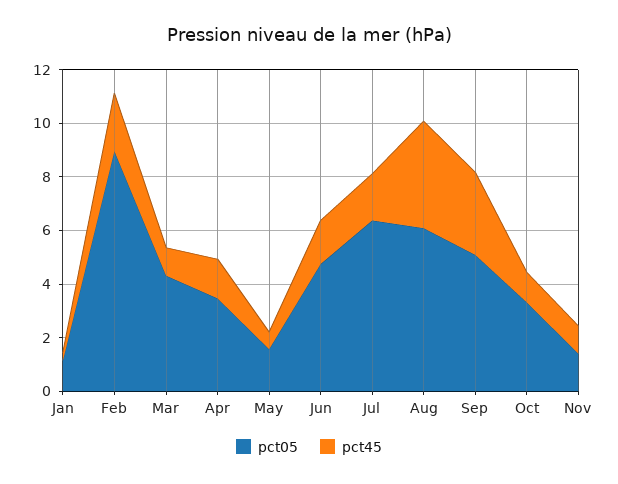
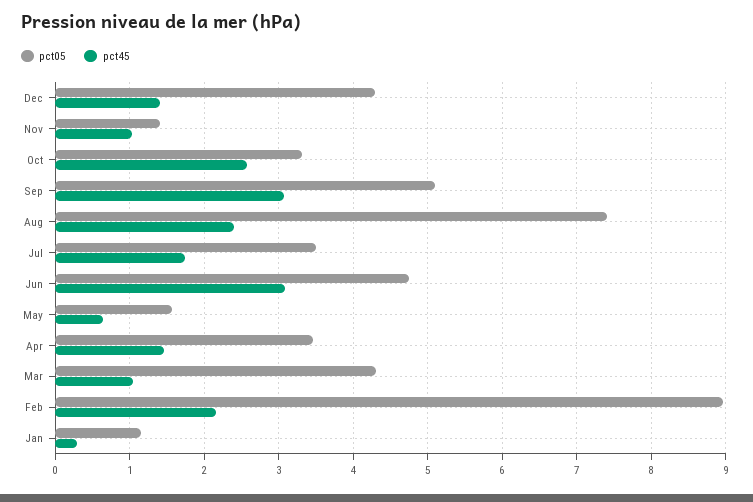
pct45, Jun: 1.5 -> 3.1
pct05, Jul: 6.5 -> 3.5
pct05, Aug: 6 -> 7.4
pct45, Aug: 4 -> 2.4
pct45, Oct: 1 -> 2.6
pct05, Dec: none -> 4.3
pct45, Dec: none -> 1.4

